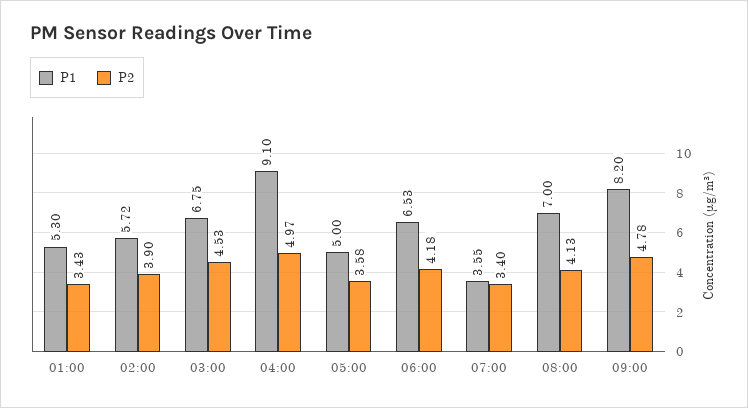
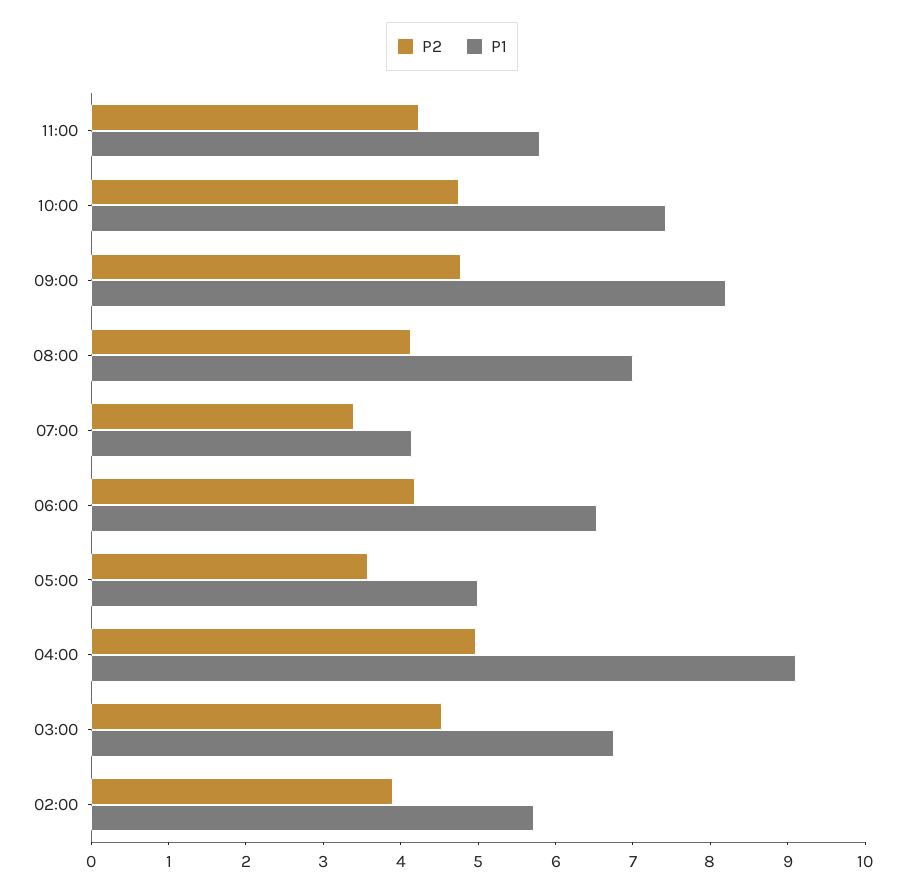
P1, 01:00: 5.3 -> none
P2, 01:00: 3.43 -> none
P1, 07:00: 3.55 -> 4.2
P2, 11:00: none -> 4.2
P1, 11:00: none -> 5.8
P2, 10:00: none -> 4.8
P1, 10:00: none -> 7.4

